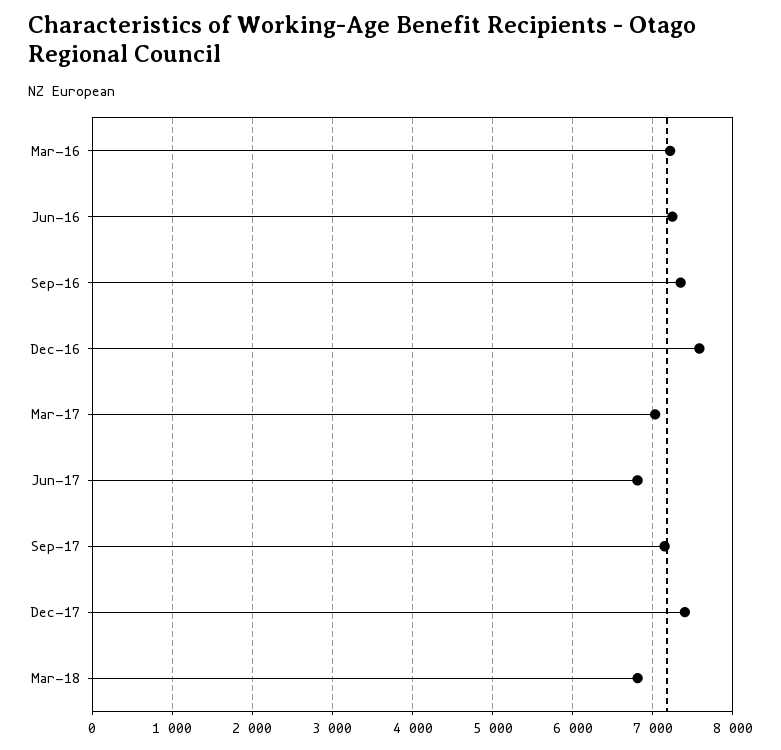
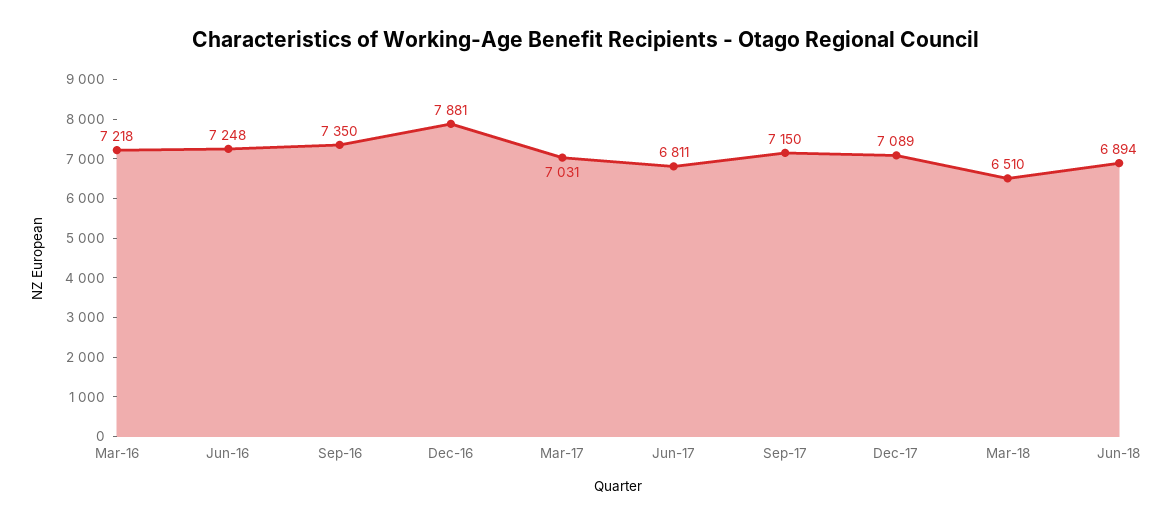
Dec-16: 7600 -> 7881
Dec-17: 7400 -> 7089
Mar-18: 6800 -> 6510
Jun-18: none -> 6894

